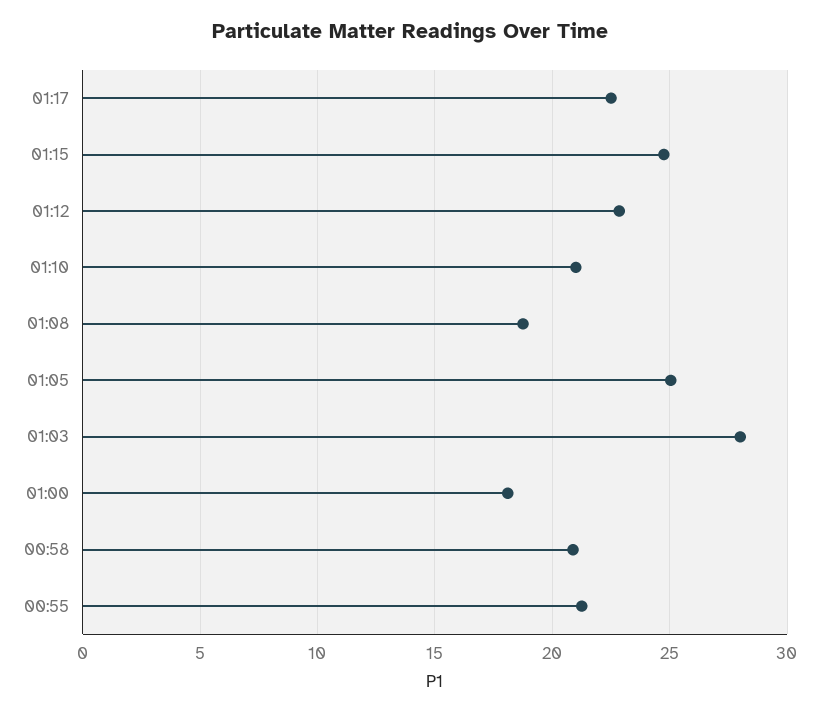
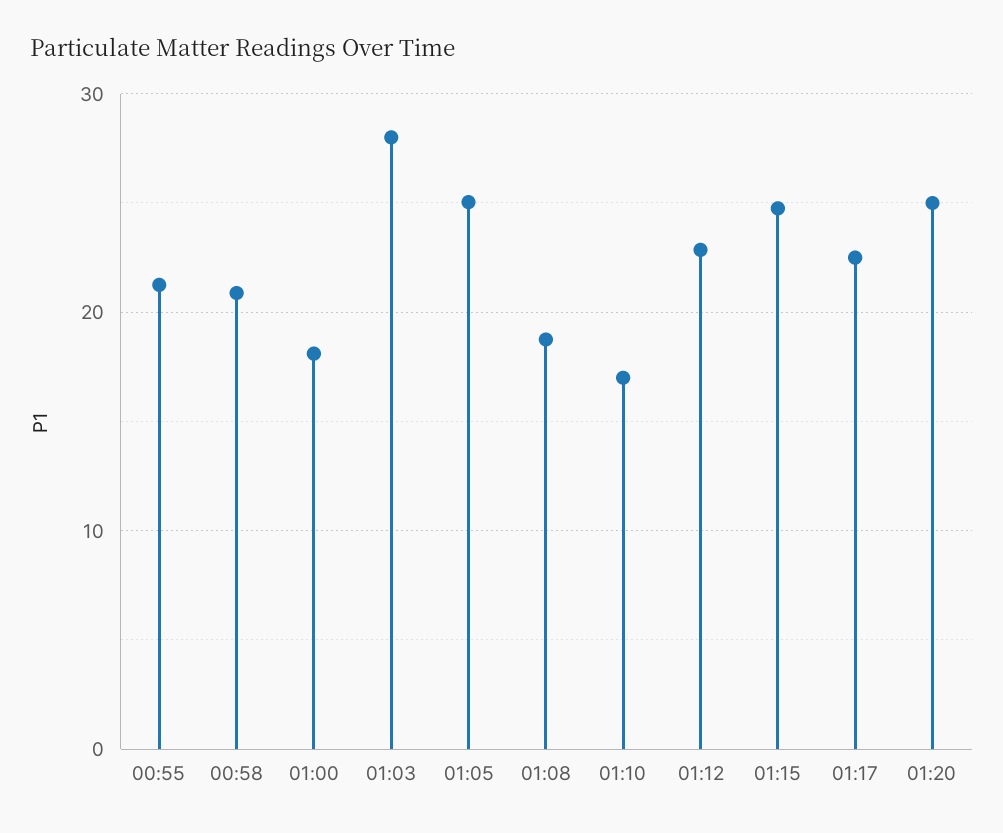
01:10: 21 -> 17
01:20: none -> 25

